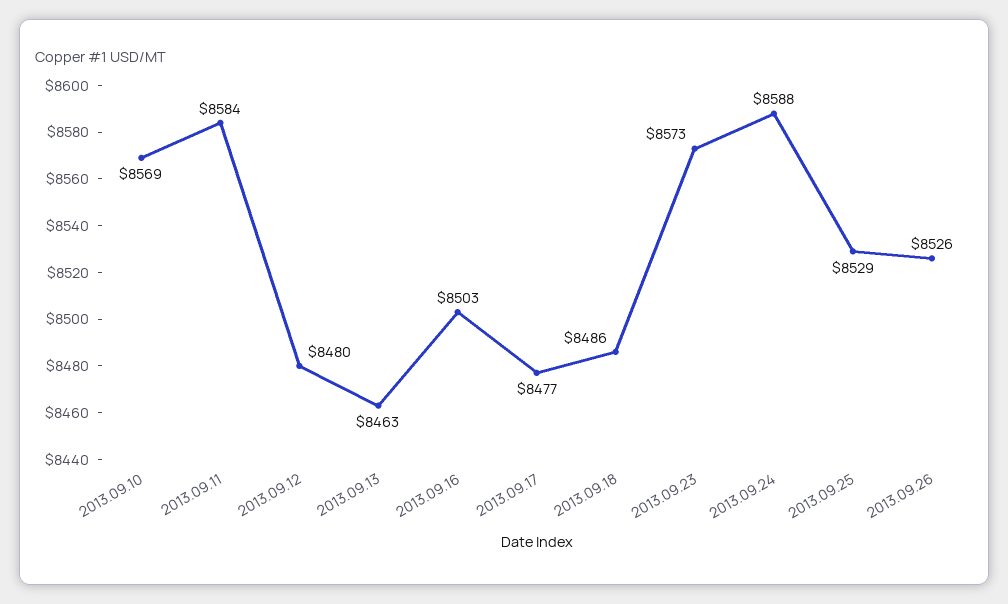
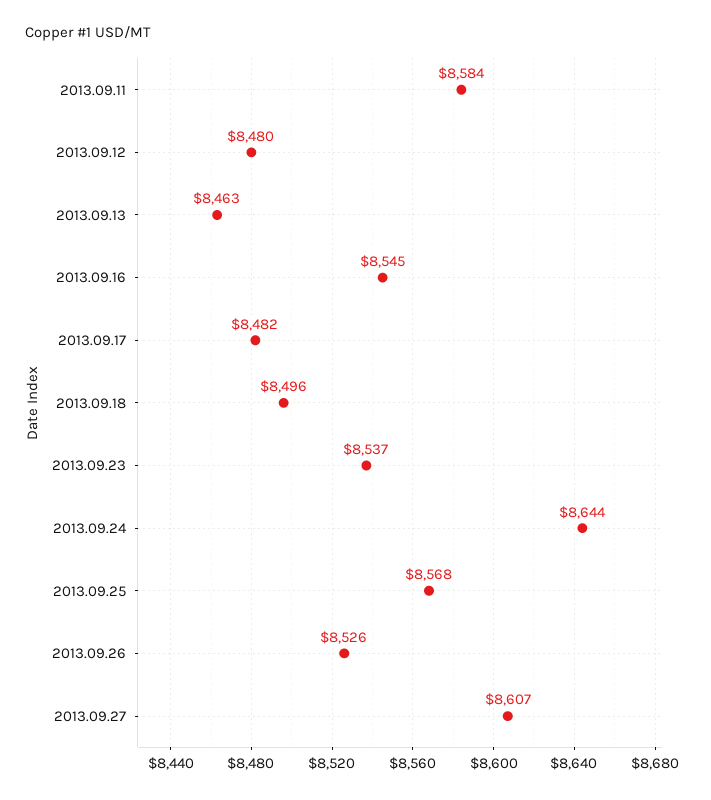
2013.09.10: 8569 -> none
2013.09.16: 8503 -> 8545
2013.09.17: 8477 -> 8482
2013.09.18: 8486 -> 8496
2013.09.23: 8573 -> 8537
2013.09.24: 8588 -> 8644
2013.09.25: 8529 -> 8568
2013.09.27: none -> 8607

